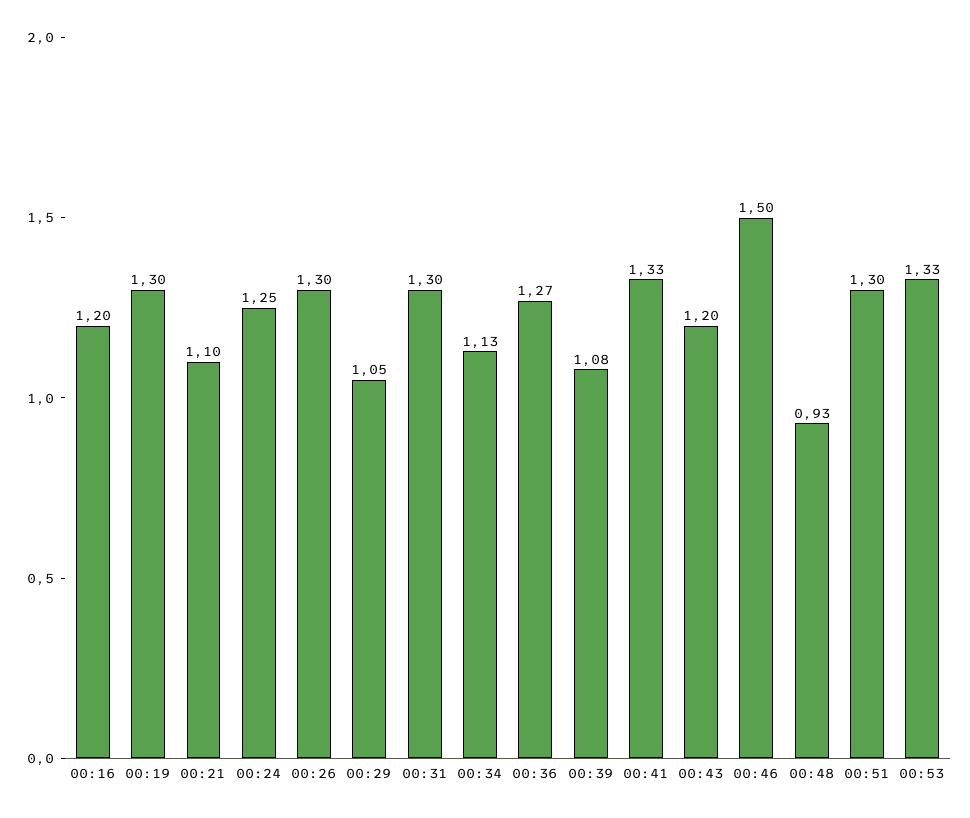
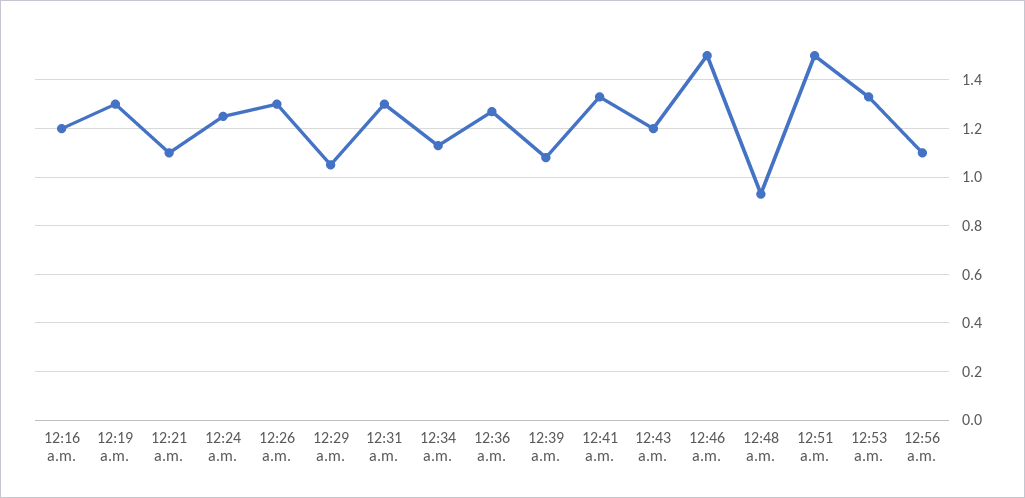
00:51: 1.3 -> 1.5
12:56 a.m.: none -> 1.1

